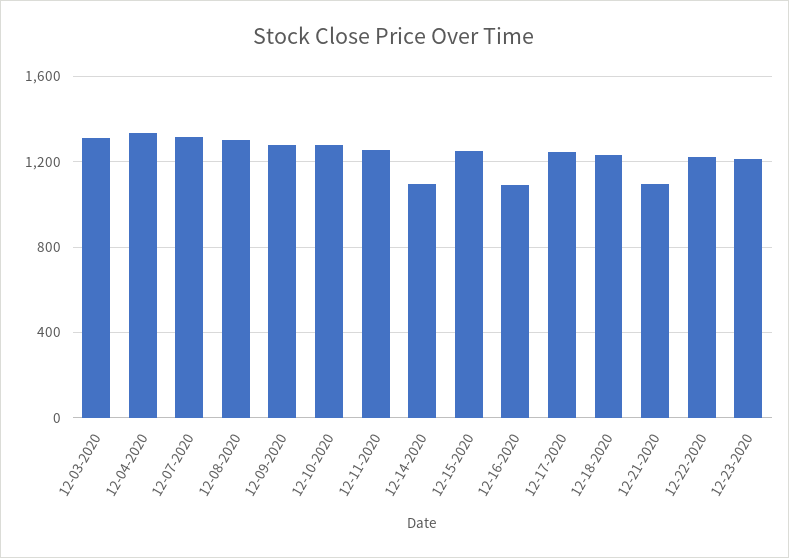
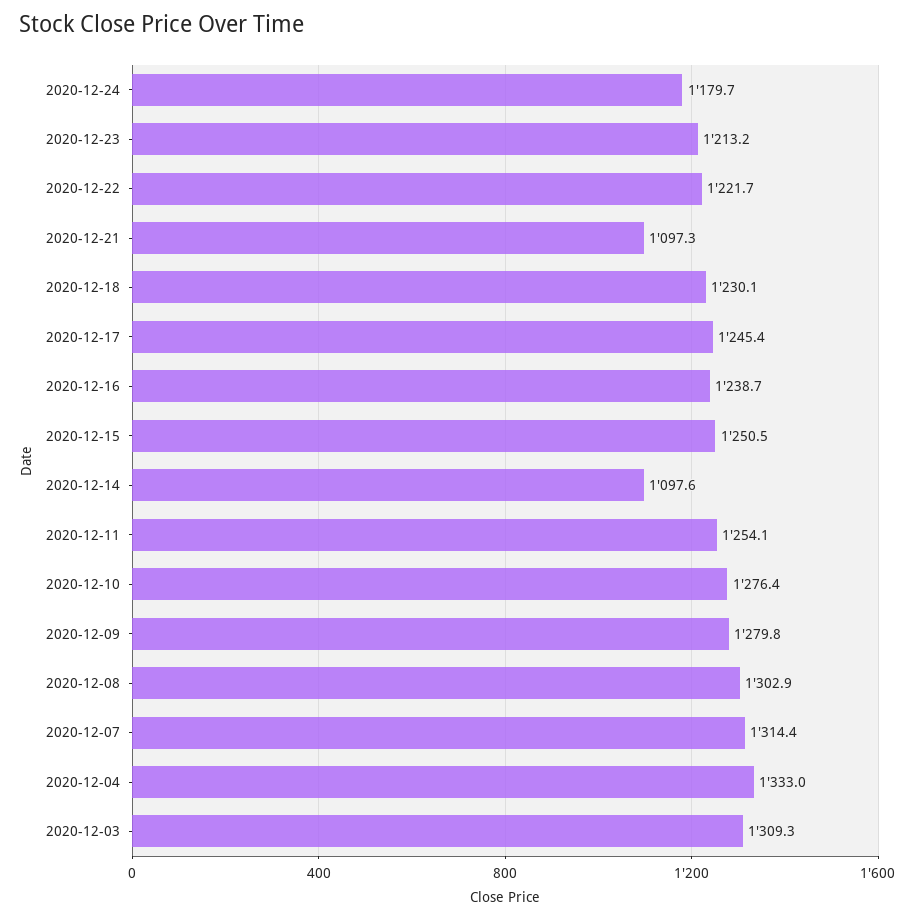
12-16-2020: 1100 -> 1238.7
2020-12-24: none -> 1179.7

